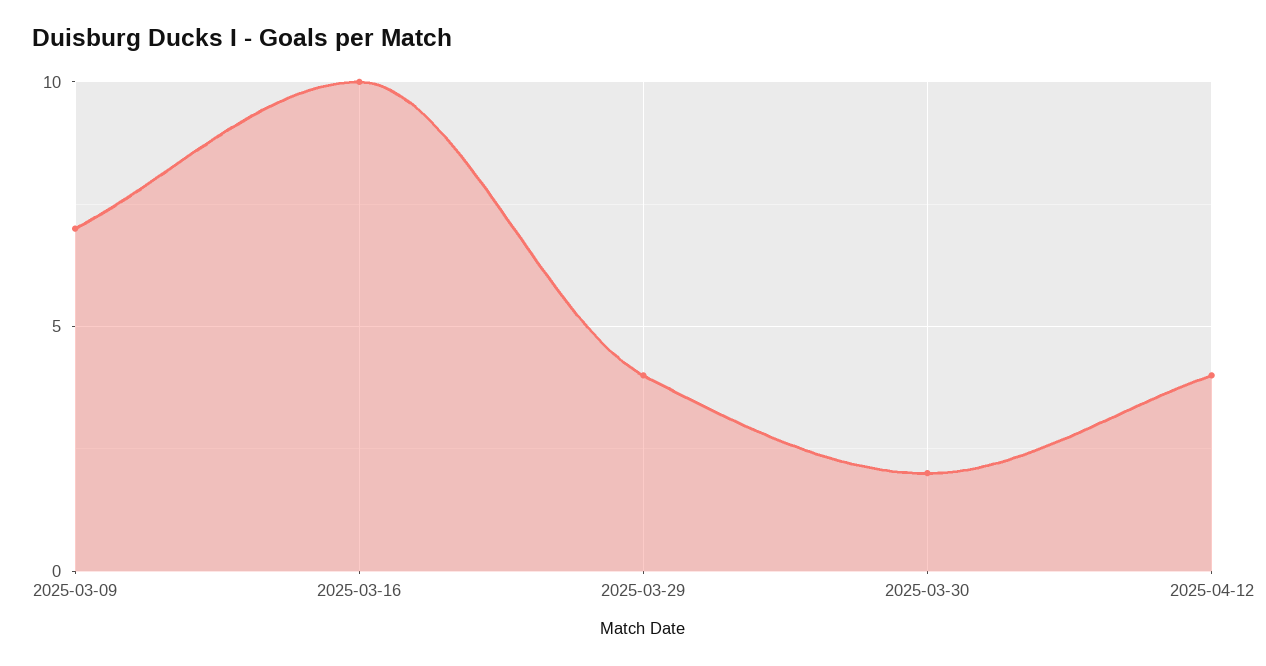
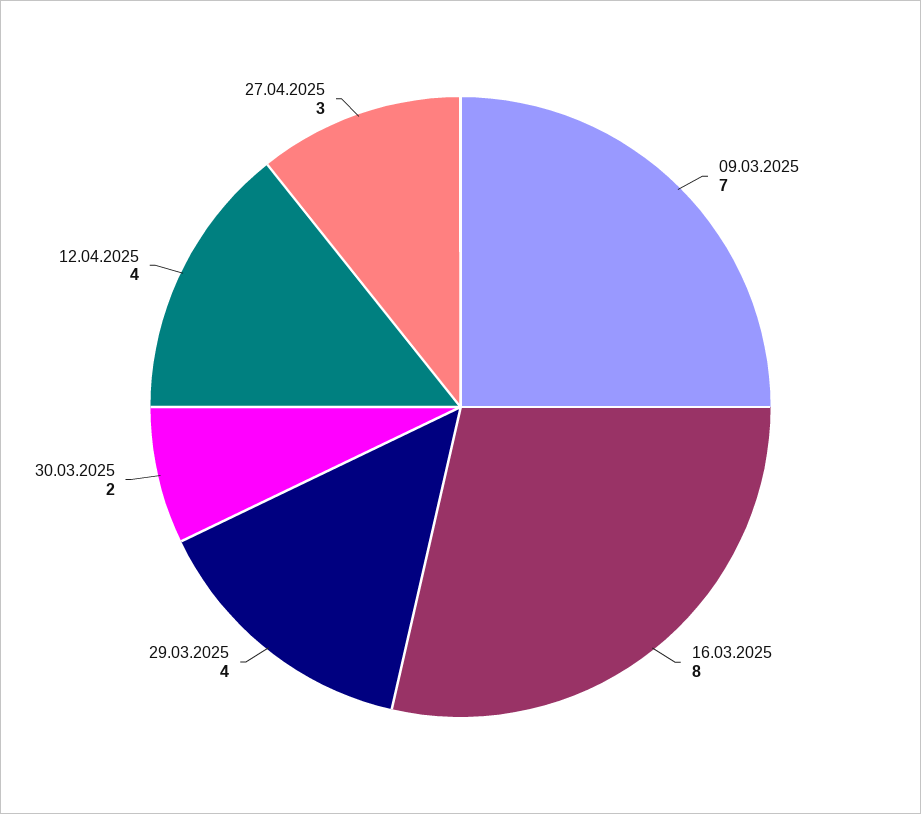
2025-03-16: 10 -> 8
27.04.2025: none -> 3

